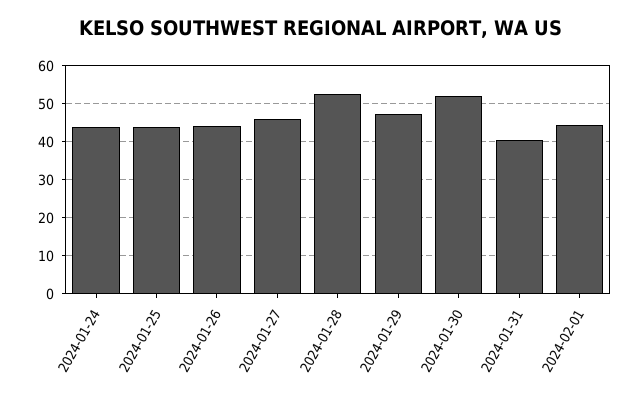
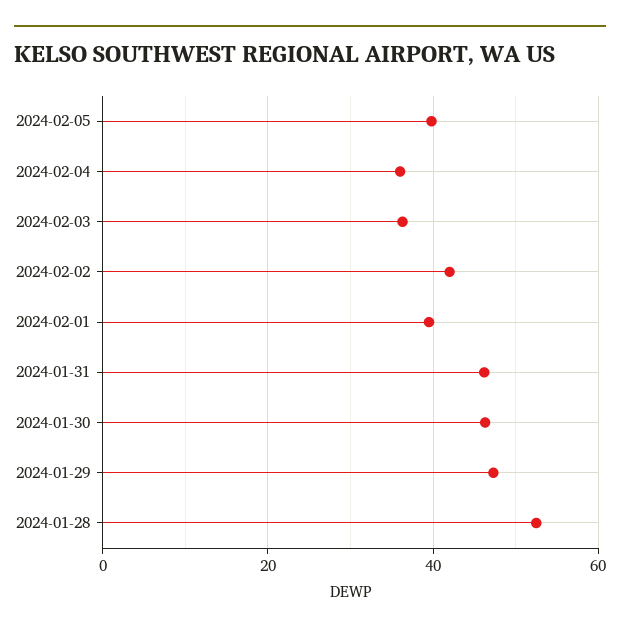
2024-01-24: 44 -> none
2024-01-25: 44 -> none
2024-01-26: 44 -> none
2024-01-27: 46 -> none
2024-01-30: 52 -> 46
2024-01-31: 40 -> 46
2024-02-01: 44 -> 40
2024-02-05: none -> 40
2024-02-04: none -> 36
2024-02-03: none -> 36
2024-02-02: none -> 42

